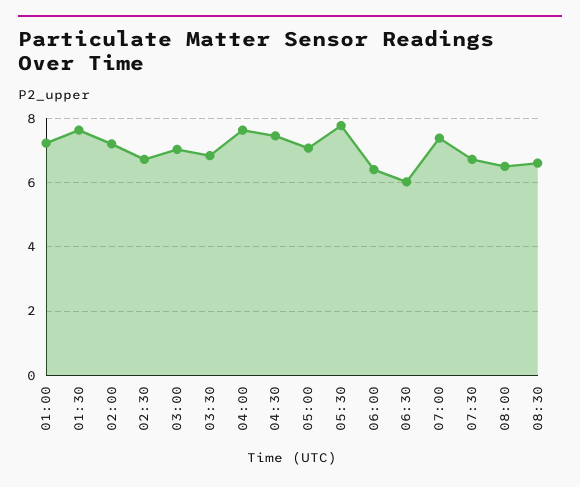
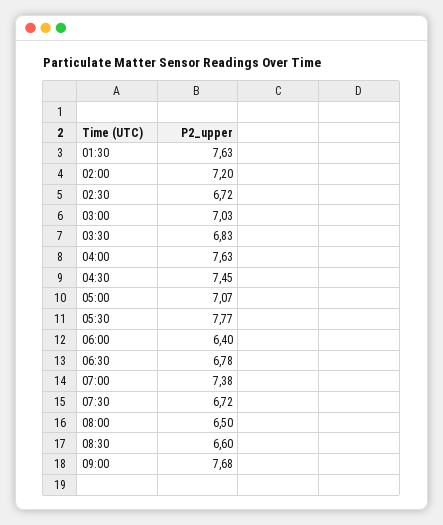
01:00: 7.2 -> none
06:30: 6 -> 6.78
09:00: none -> 7.68

